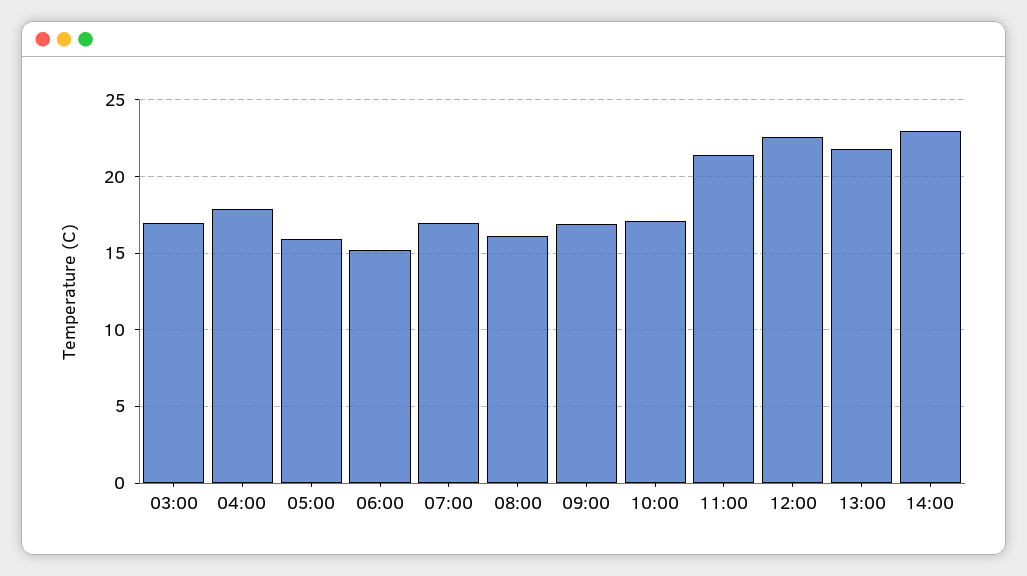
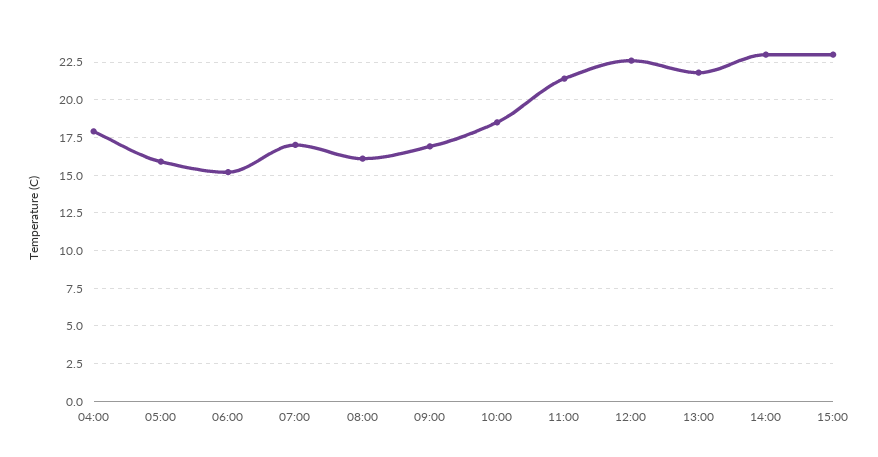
03:00: 17 -> none
10:00: 17 -> 18.5
15:00: none -> 23

